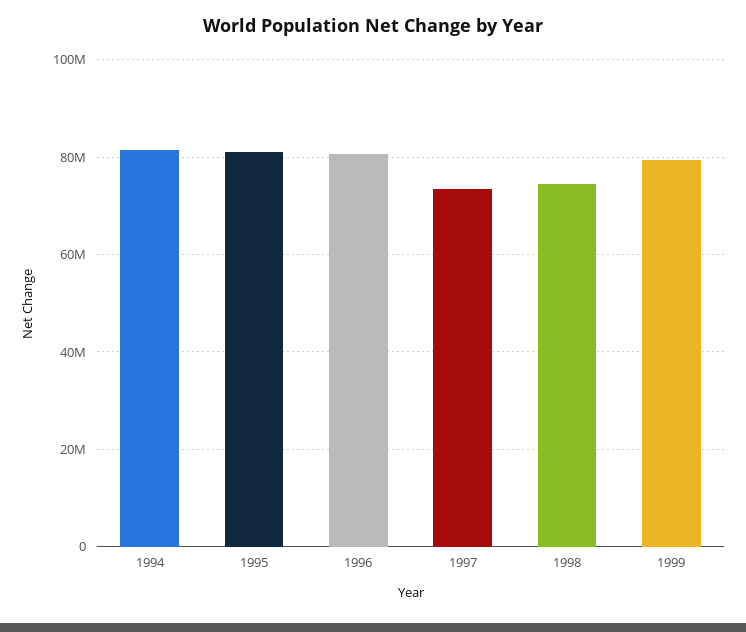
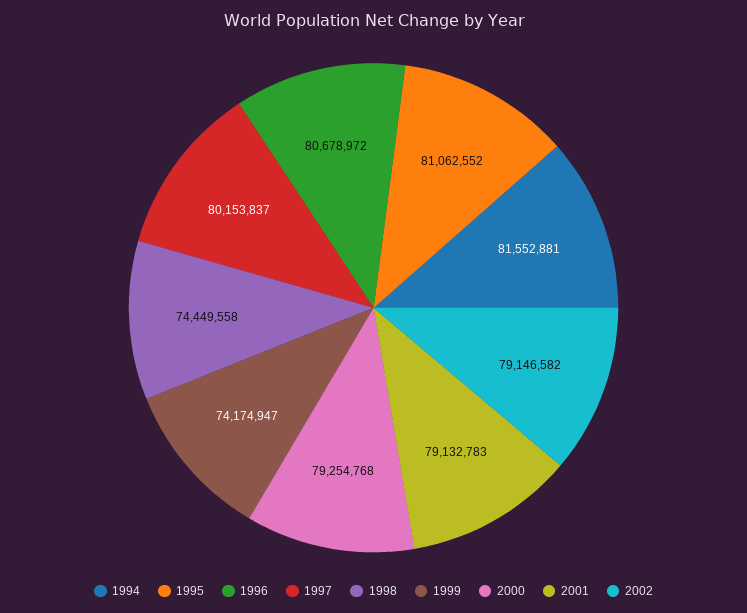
1997: 74000000 -> 80153837
1999: 80000000 -> 74174947
2000: none -> 79254768
2001: none -> 79132783
2002: none -> 79146582

